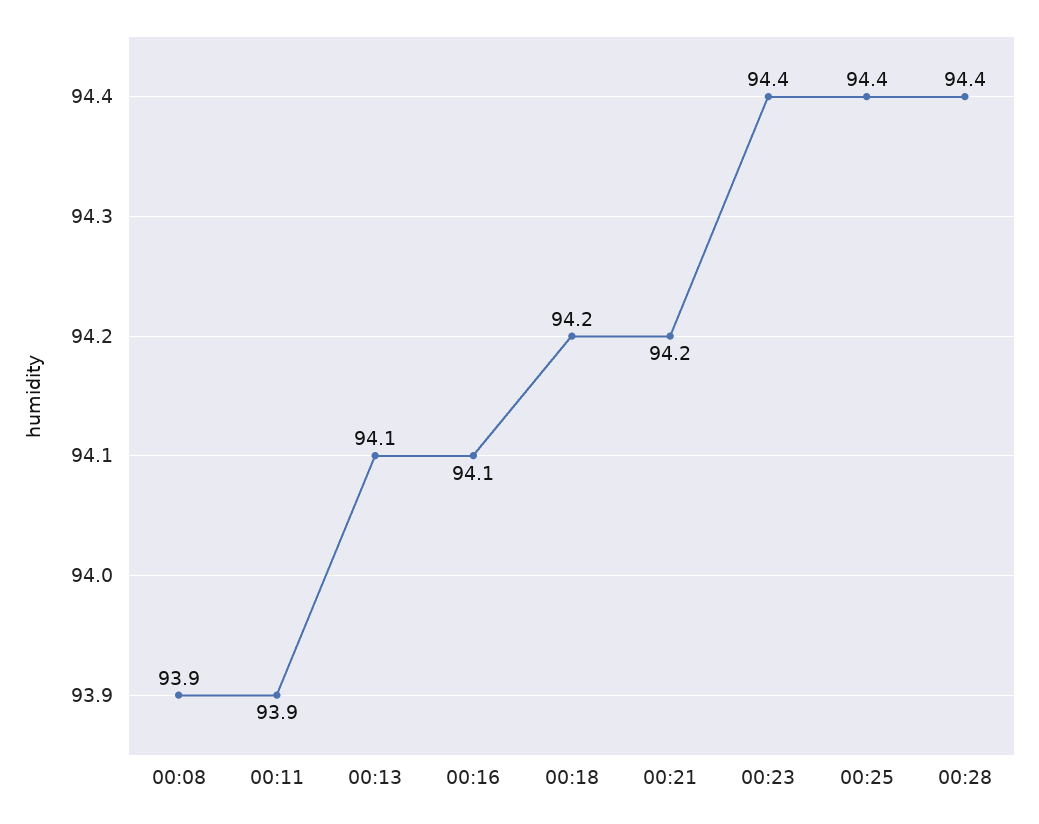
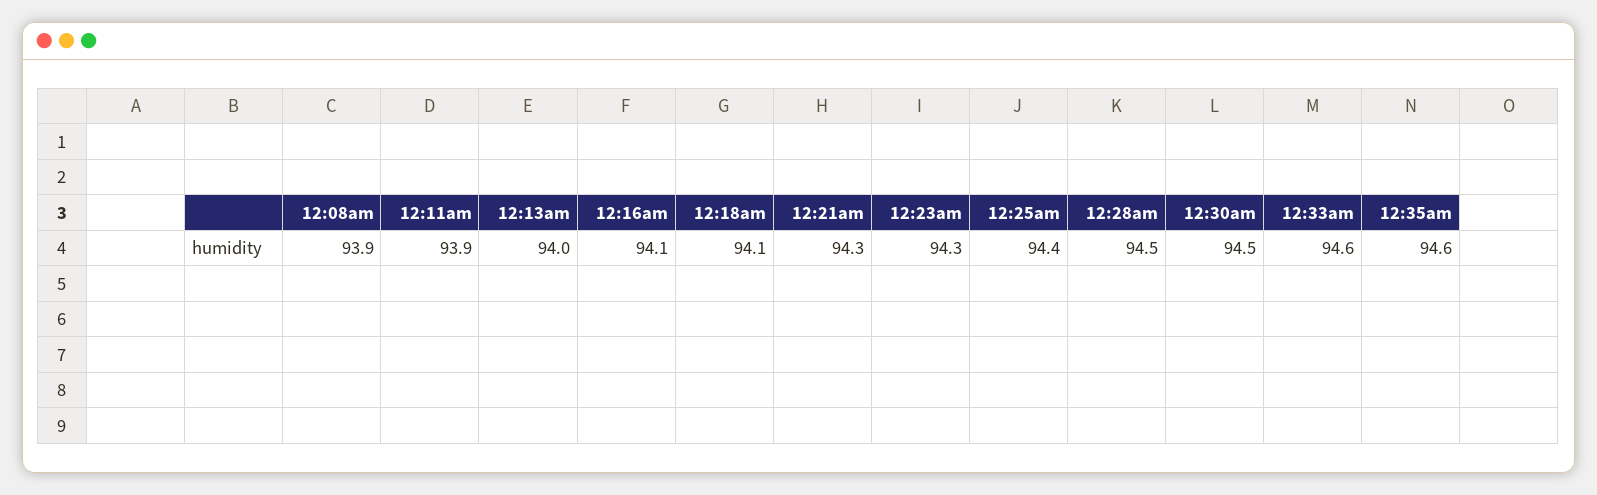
00:13: 94.1 -> 94
00:18: 94.2 -> 94.1
00:21: 94.2 -> 94.3
00:23: 94.4 -> 94.3
00:28: 94.4 -> 94.5
12:30am: none -> 94.5
12:33am: none -> 94.6
12:35am: none -> 94.6

